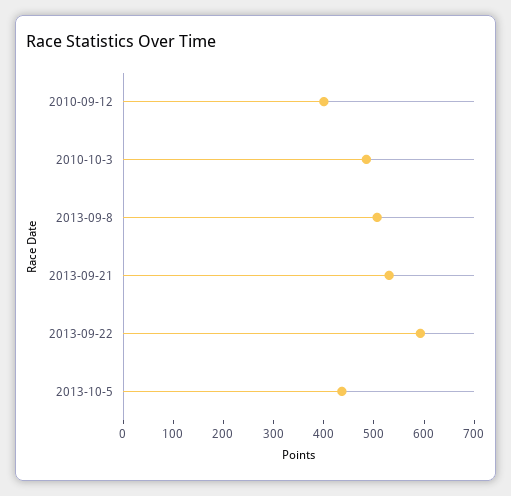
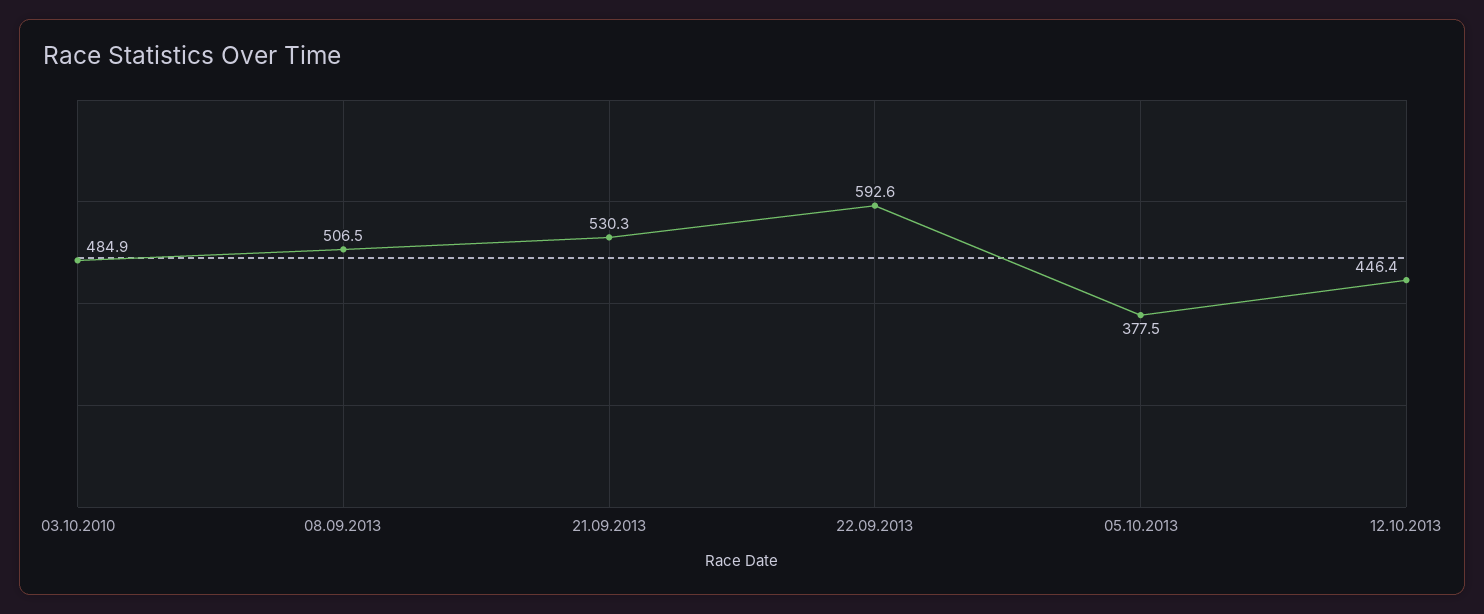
2010-09-12: 400 -> none
2013-10-5: 440 -> 377.5
12.10.2013: none -> 446.4

